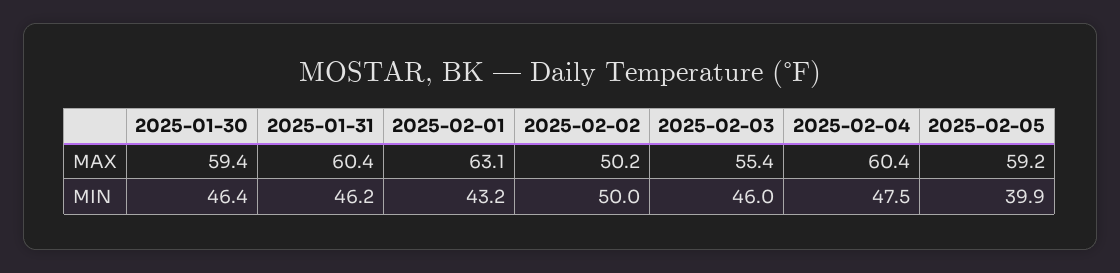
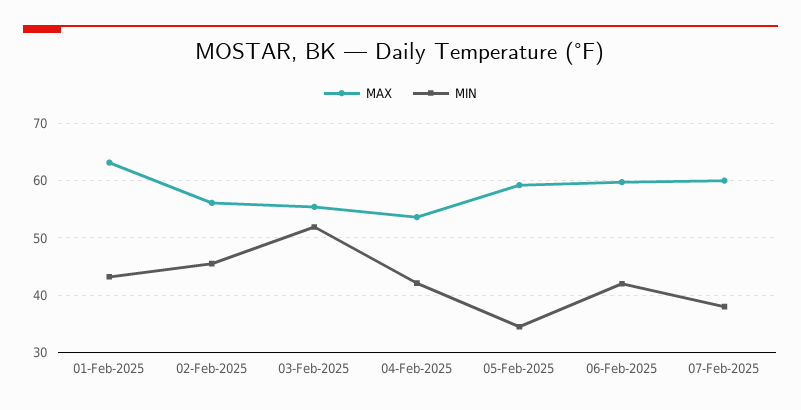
MAX, 2025-01-30: 59.4 -> none
MAX, 2025-01-31: 60.4 -> none
MAX, 2025-02-02: 50.2 -> 56
MAX, 2025-02-04: 60.4 -> 54
MIN, 2025-01-30: 46.4 -> none
MIN, 2025-01-31: 46.2 -> none
MIN, 2025-02-02: 50 -> 46
MIN, 2025-02-03: 46 -> 52
MIN, 2025-02-04: 47.5 -> 42
MIN, 2025-02-05: 39.9 -> 34
MAX, 06-Feb-2025: none -> 60
MIN, 06-Feb-2025: none -> 42
MAX, 07-Feb-2025: none -> 60
MIN, 07-Feb-2025: none -> 38

